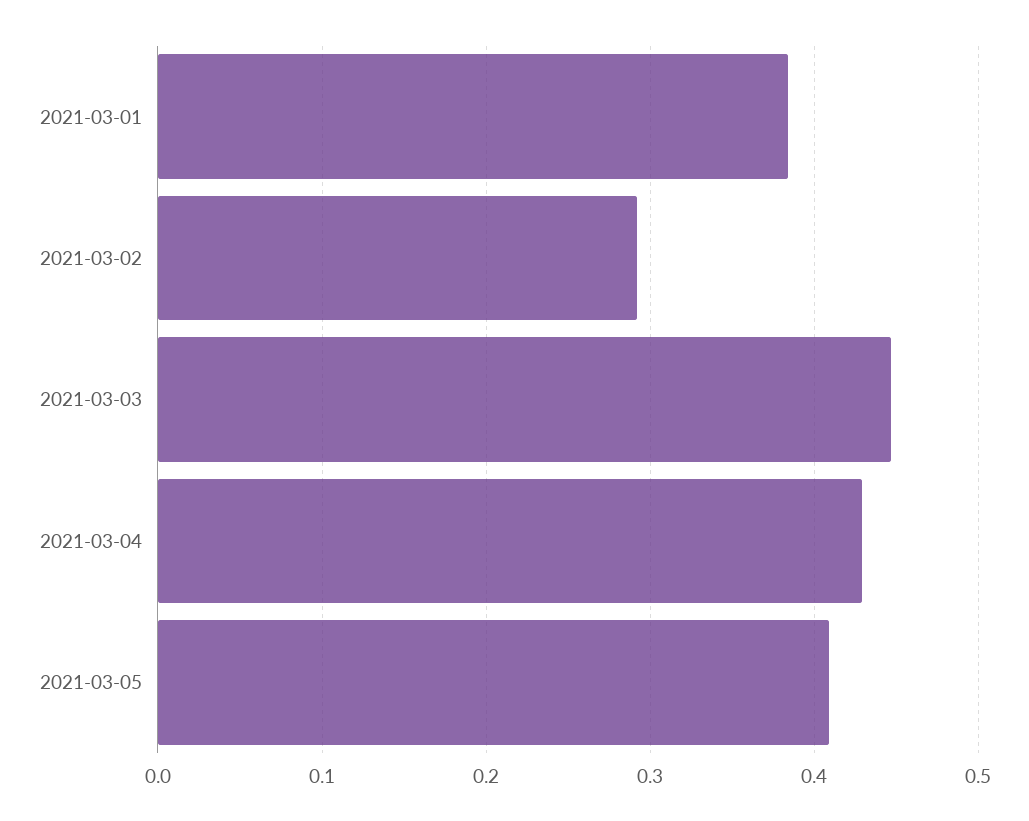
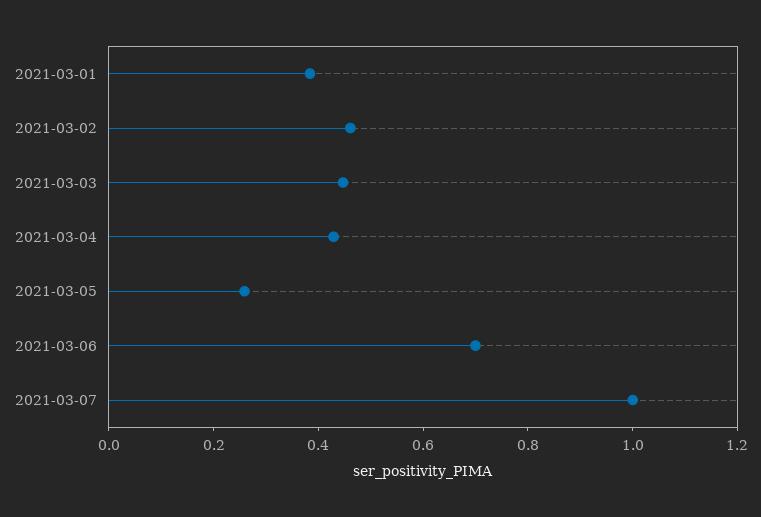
2021-03-02: 0.29 -> 0.45
2021-03-05: 0.41 -> 0.25
2021-03-06: none -> 0.7
2021-03-07: none -> 1

